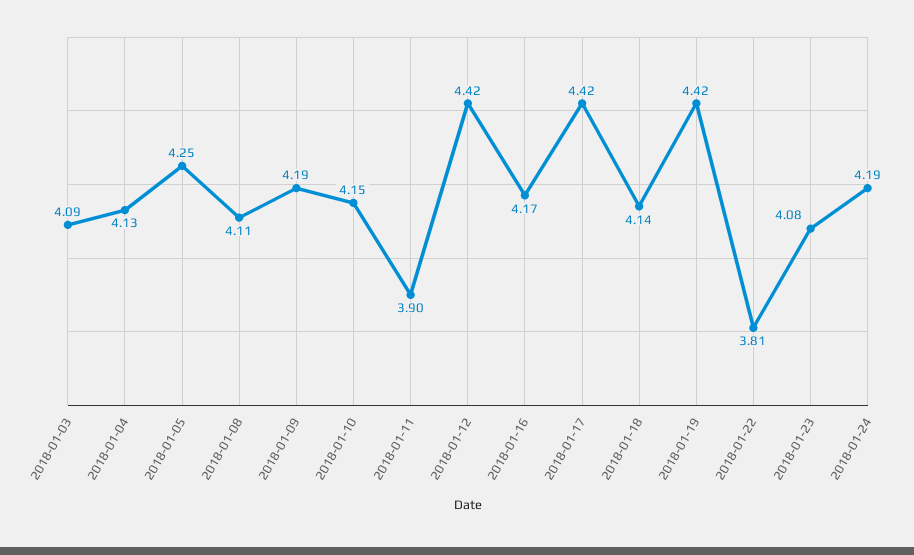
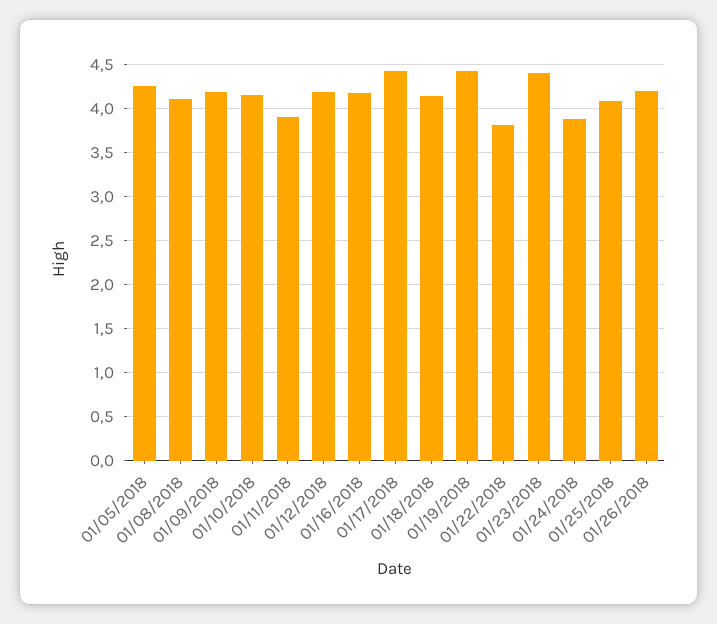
2018-01-03: 4.09 -> none
2018-01-04: 4.13 -> none
2018-01-12: 4.42 -> 4.2
2018-01-23: 4.08 -> 4.4
2018-01-24: 4.19 -> 3.9
01/25/2018: none -> 4.1
01/26/2018: none -> 4.2

